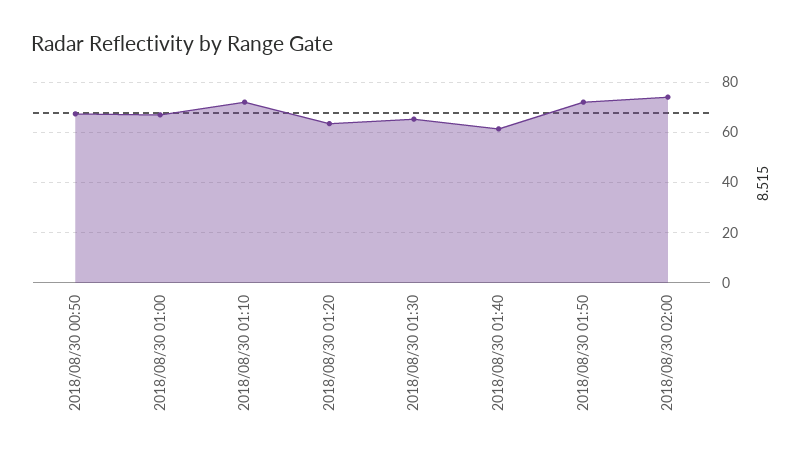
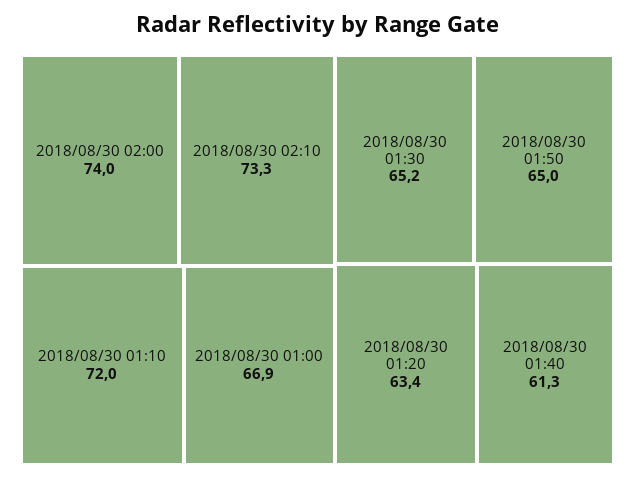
2018/08/30 00:50: 67.5 -> none
2018/08/30 01:50: 72.5 -> 65
2018/08/30 02:10: none -> 73.3

